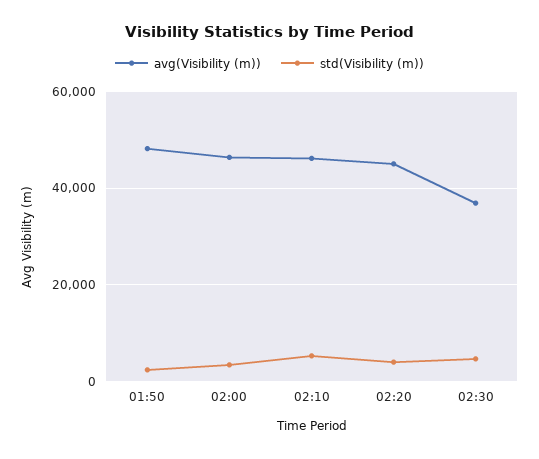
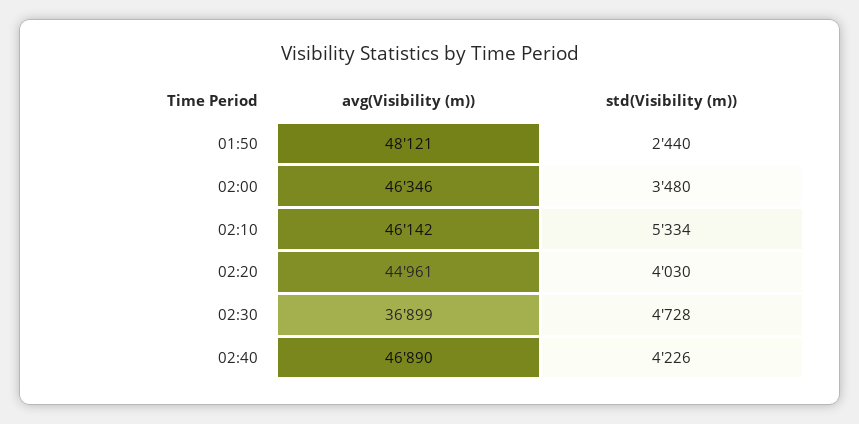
avg(Visibility (m)), 02:40: none -> 46890
std(Visibility (m)), 02:40: none -> 4226

